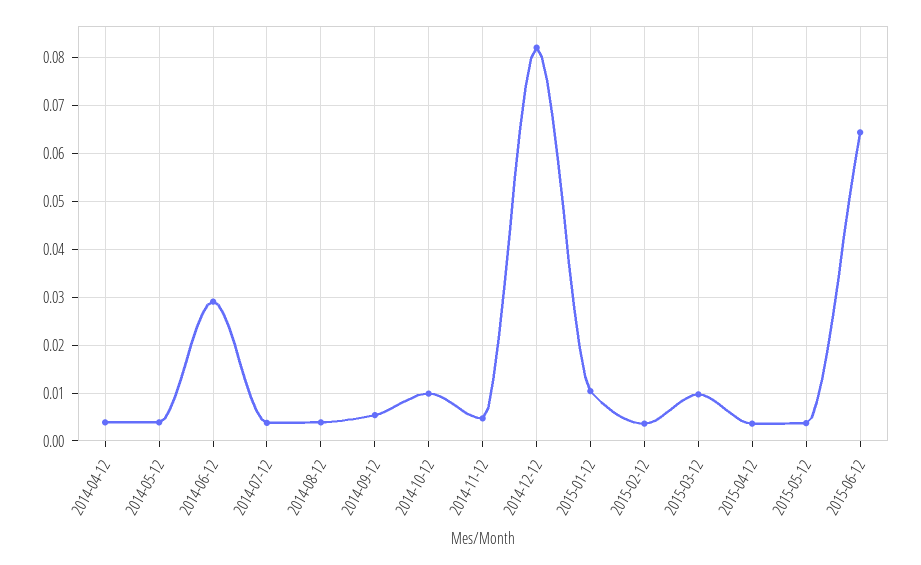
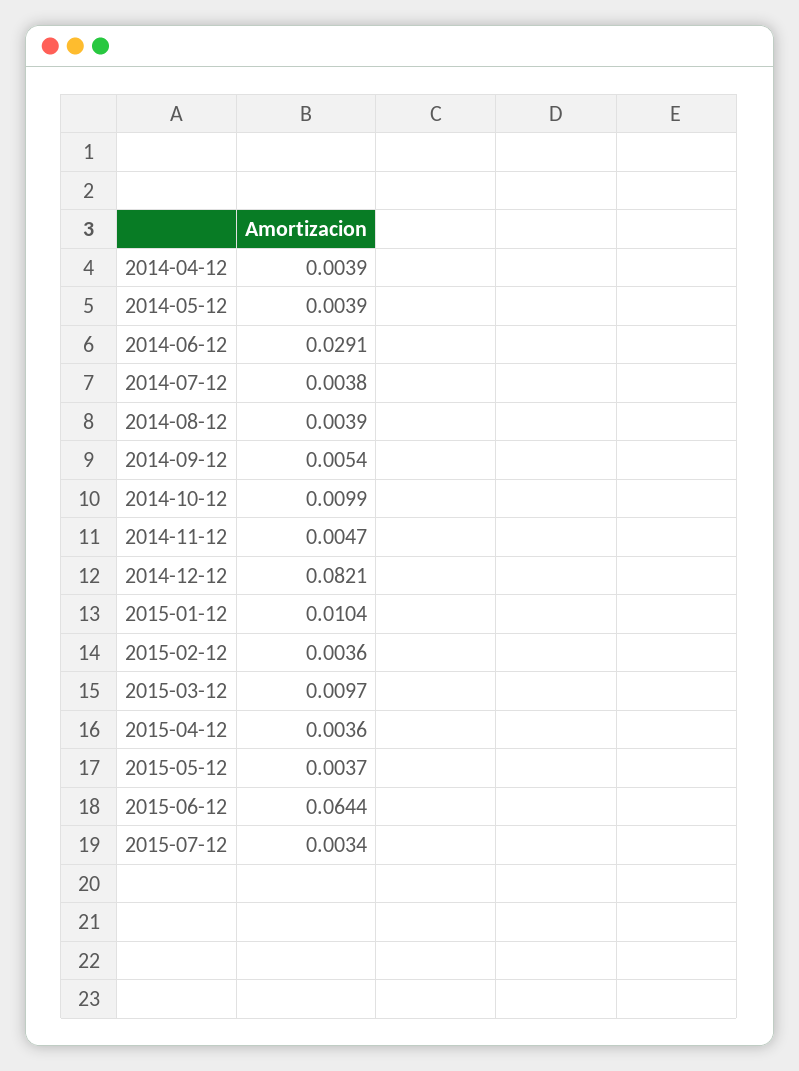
2015-07-12: none -> 0.0034

